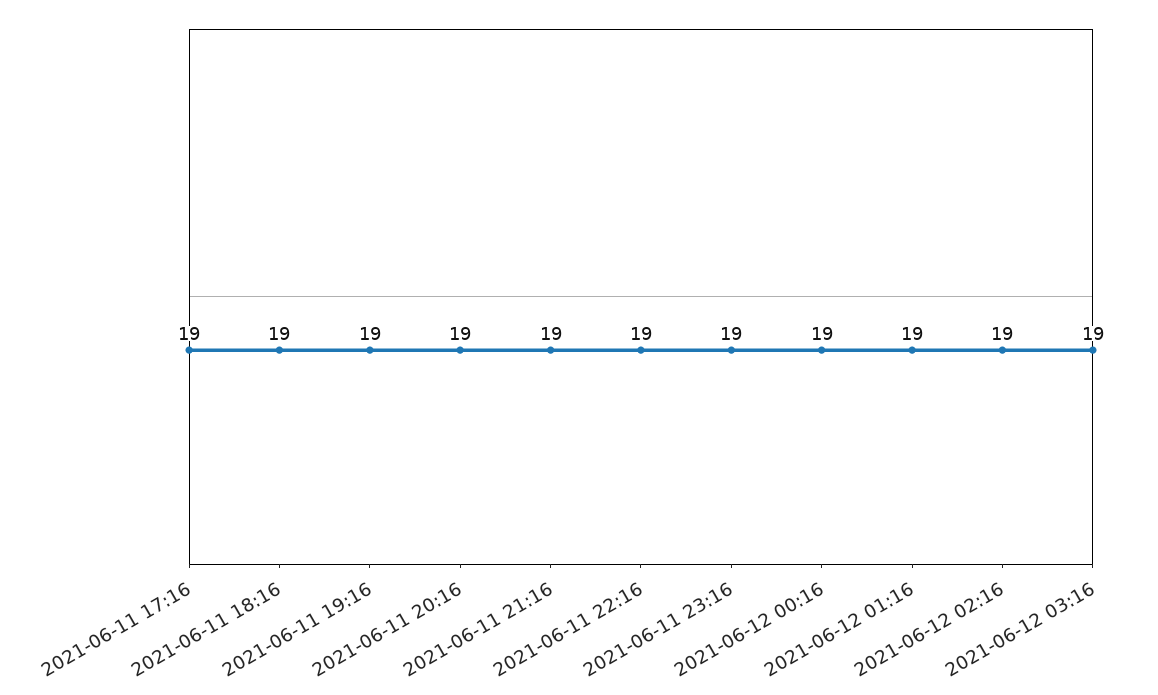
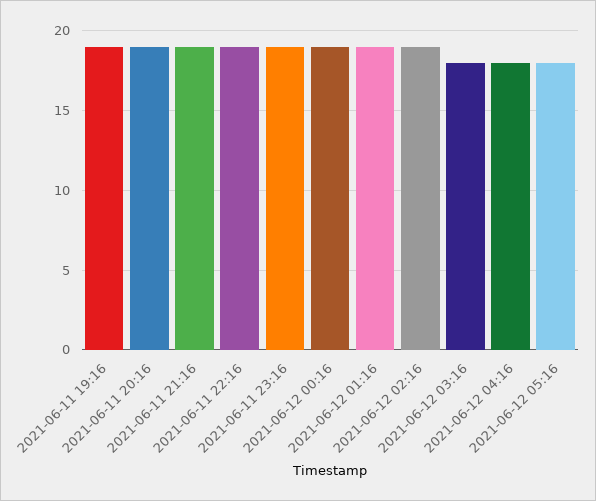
2021-06-11 17:16: 19 -> none
2021-06-11 18:16: 19 -> none
2021-06-12 03:16: 19 -> 18
2021-06-12 04:16: none -> 18
2021-06-12 05:16: none -> 18

